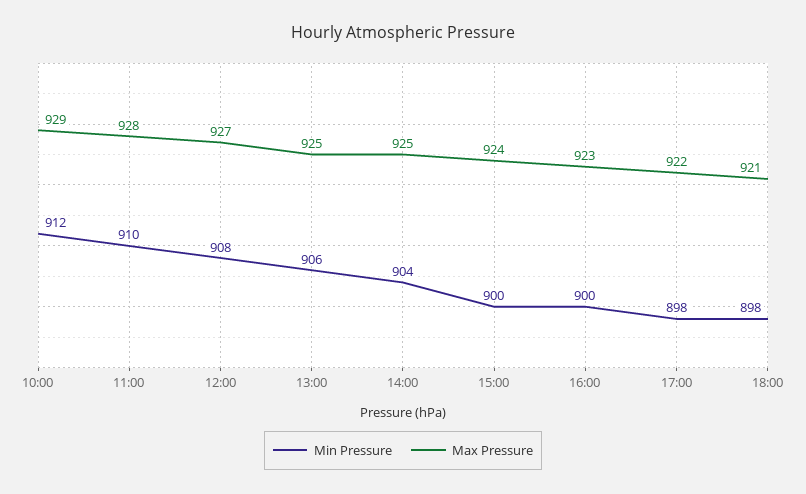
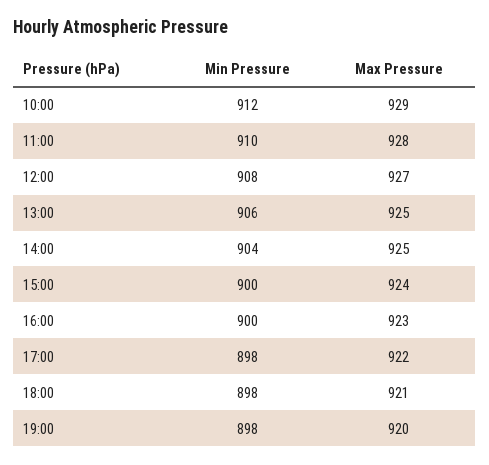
Min Pressure, 19:00: none -> 898
Max Pressure, 19:00: none -> 920

